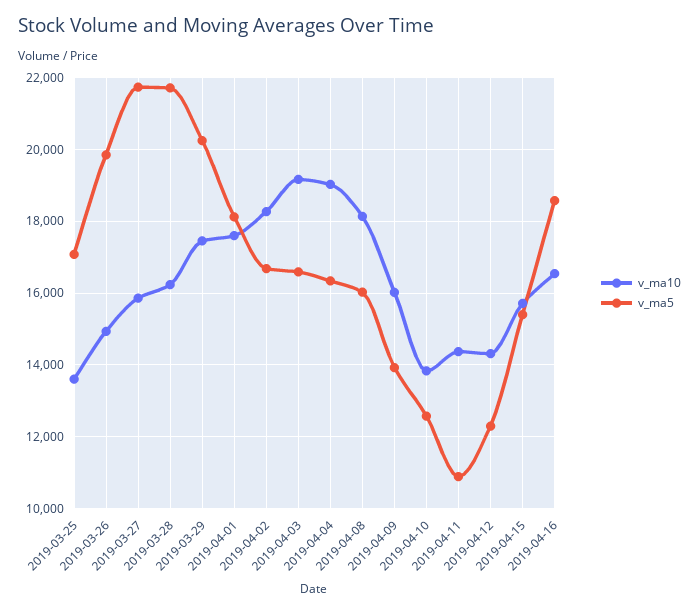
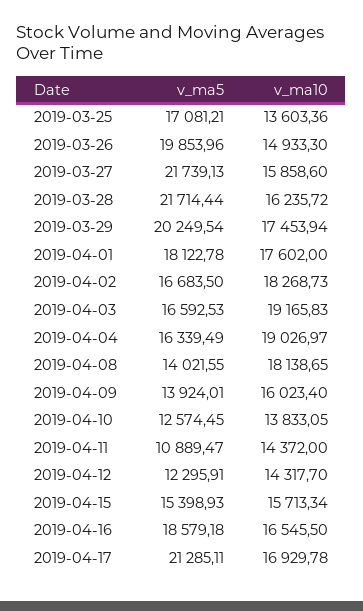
v_ma5, 2019-04-08: 16000 -> 14021.55
v_ma5, 2019-04-17: none -> 21285.11
v_ma10, 2019-04-17: none -> 16929.78

